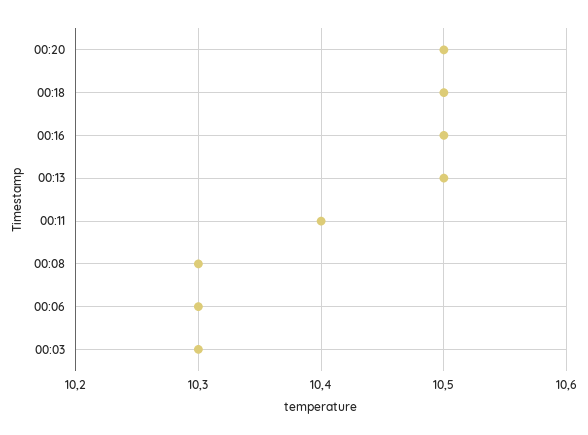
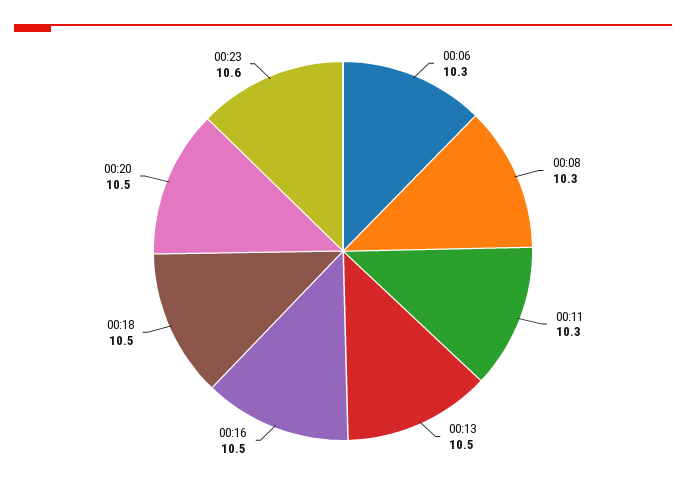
00:11: 10.4 -> 10.3
00:03: 10.3 -> none
00:23: none -> 10.6

